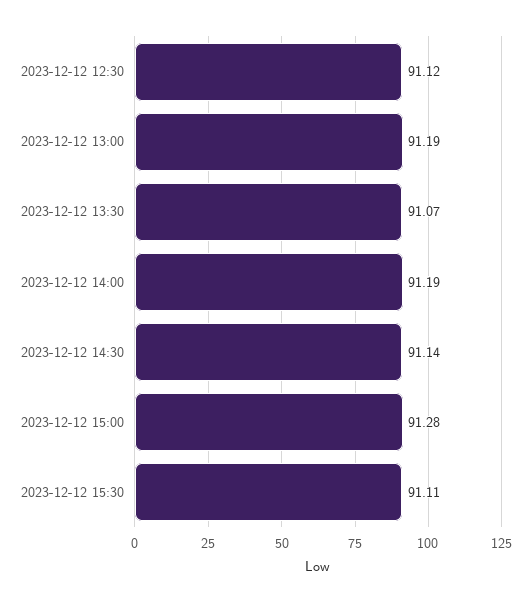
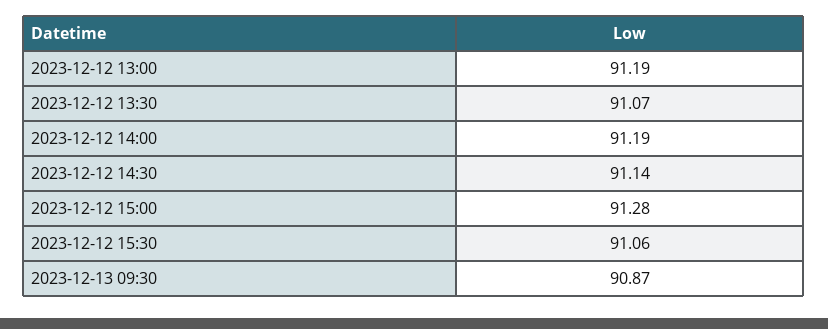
2023-12-12 12:30: 91.12 -> none
2023-12-12 15:30: 91.11 -> 91.06
2023-12-13 09:30: none -> 90.87

